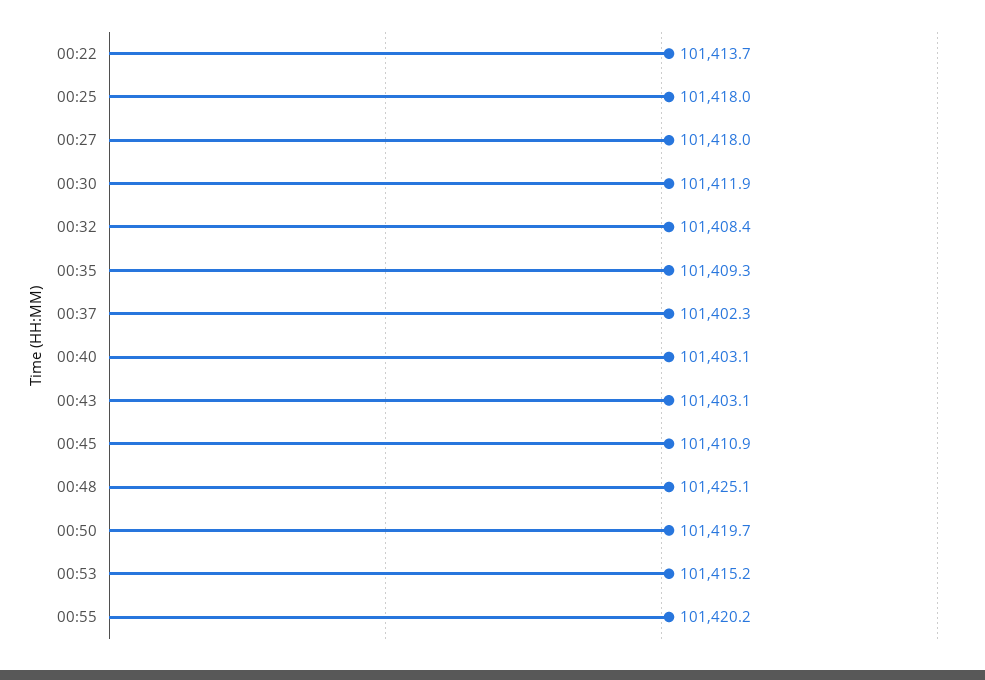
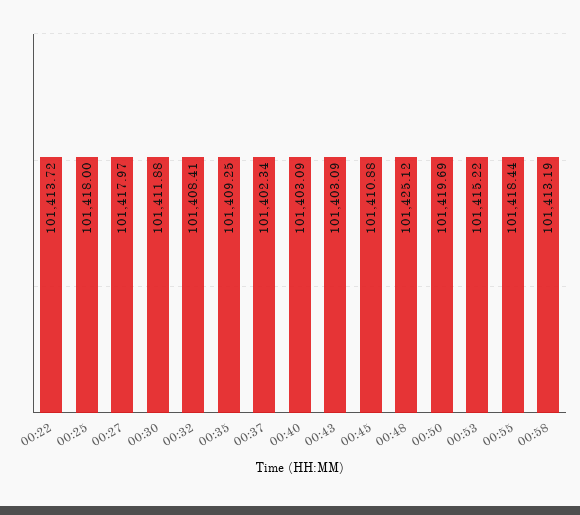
00:55: 101420.2 -> 101418.44
00:58: none -> 101413.19

